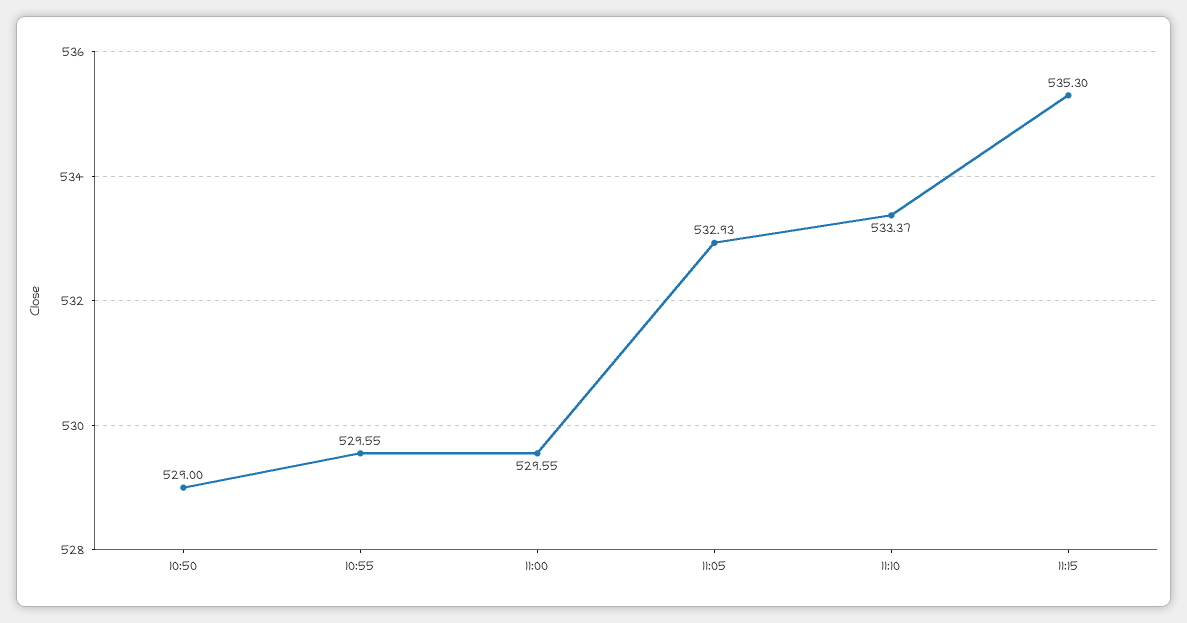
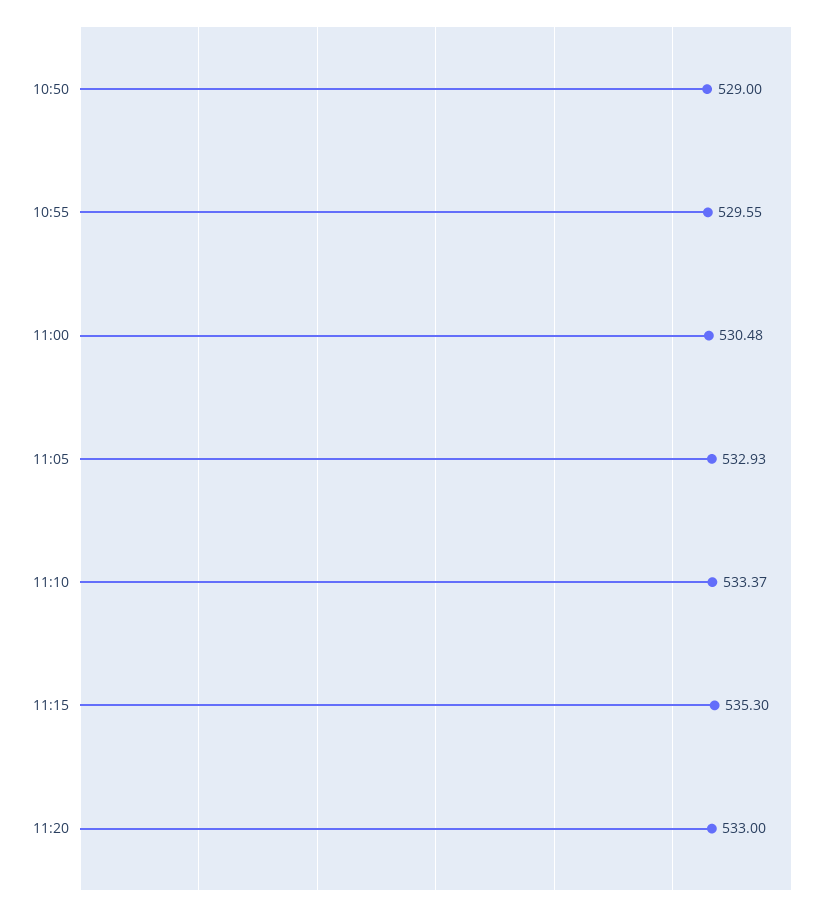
11:00: 529.55 -> 530.48
11:20: none -> 533

